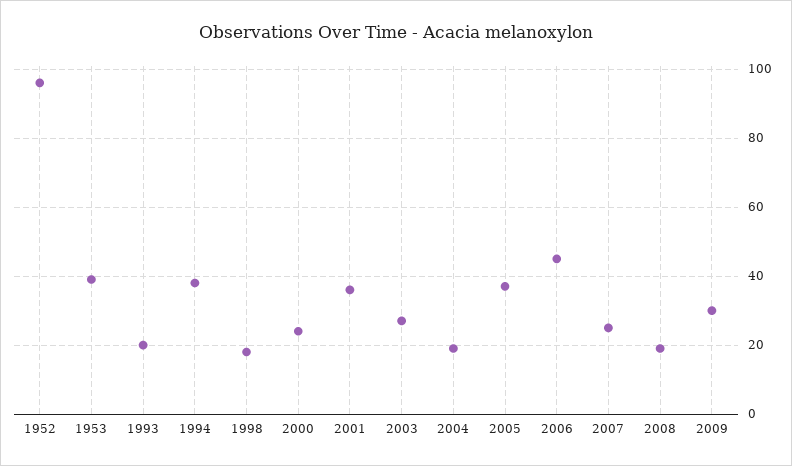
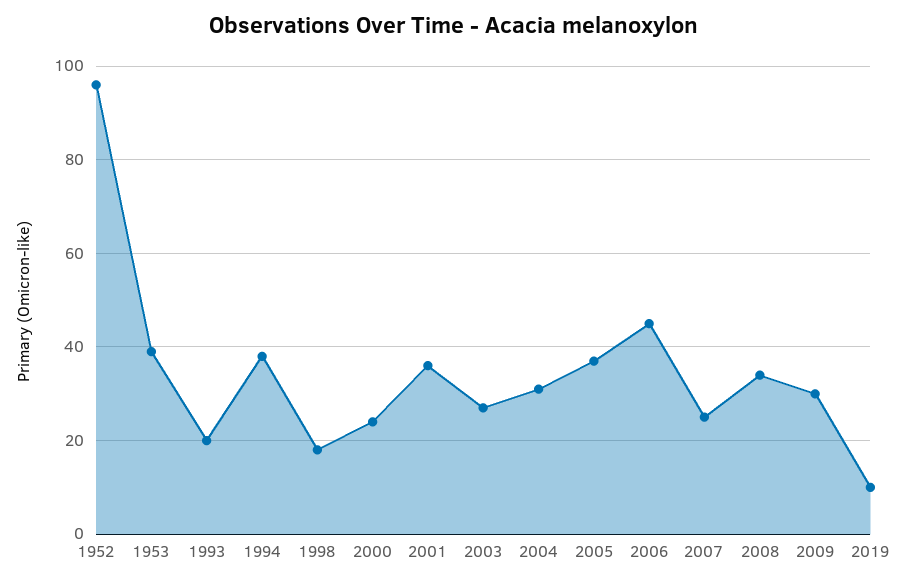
2004: 20 -> 30
2008: 20 -> 35
2019: none -> 10

